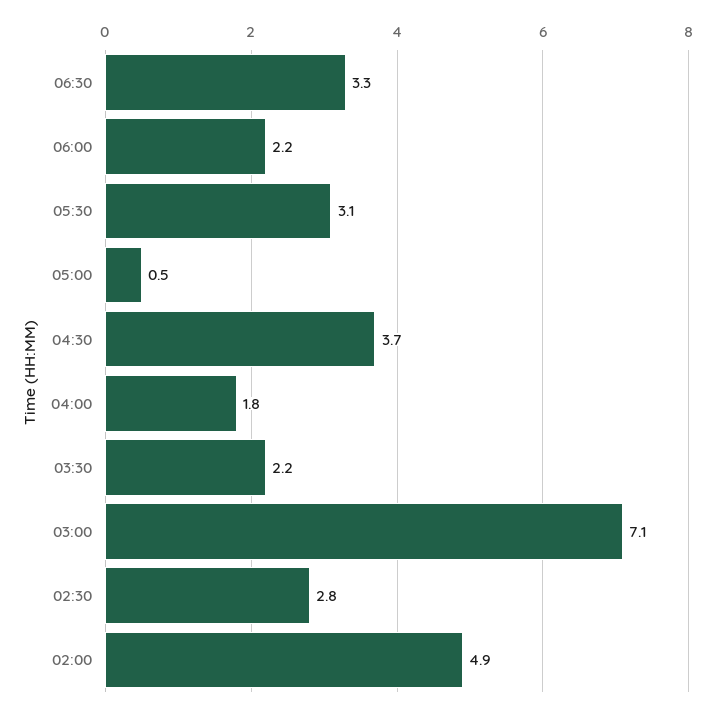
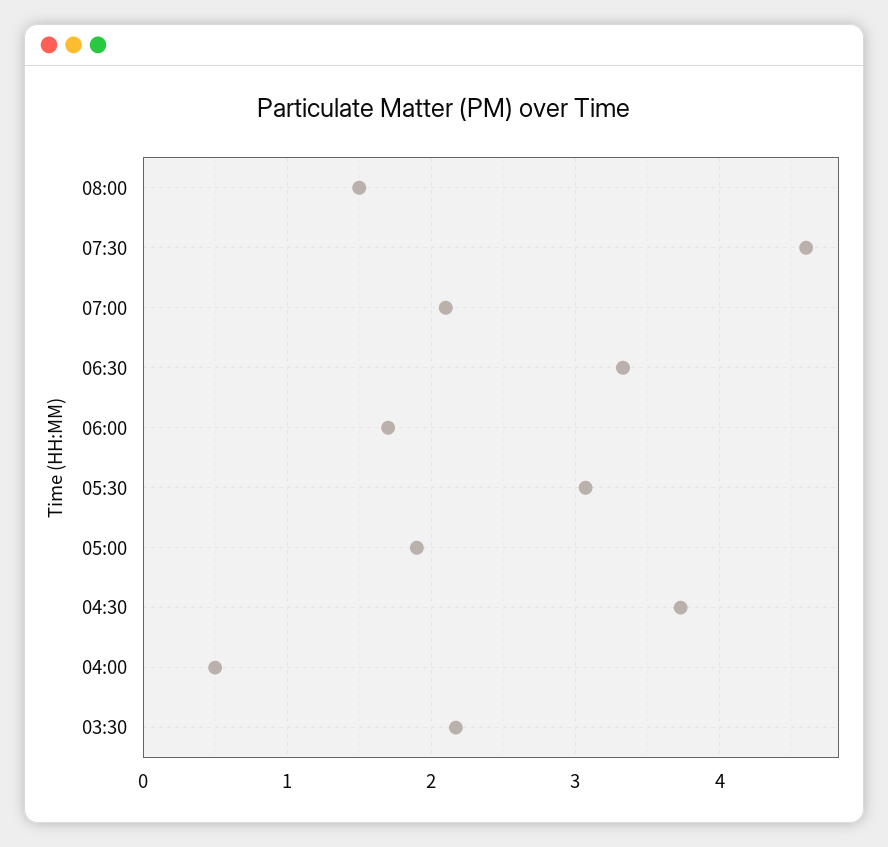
06:00: 2.2 -> 1.7
05:00: 0.5 -> 1.9
04:00: 1.8 -> 0.5
03:00: 7.1 -> none
02:30: 2.8 -> none
02:00: 4.9 -> none
08:00: none -> 1.5
07:30: none -> 4.6
07:00: none -> 2.1

